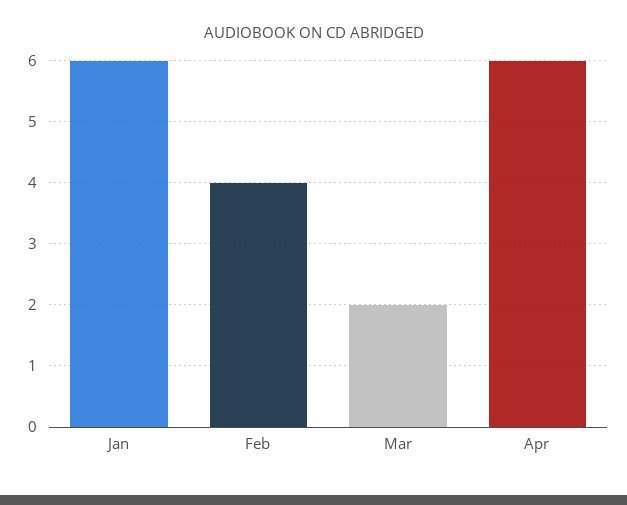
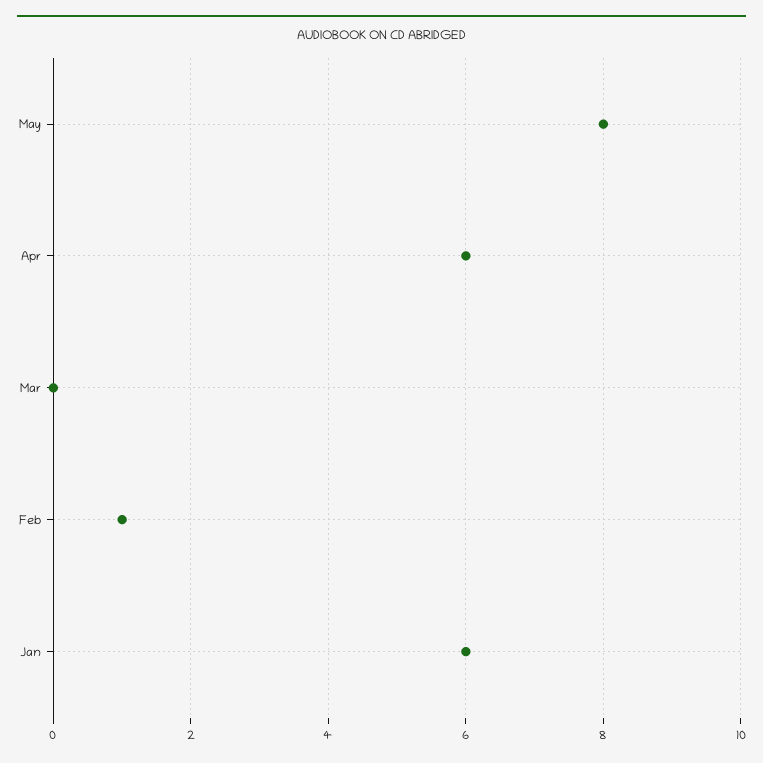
Feb: 4 -> 1
Mar: 2 -> 0
May: none -> 8

